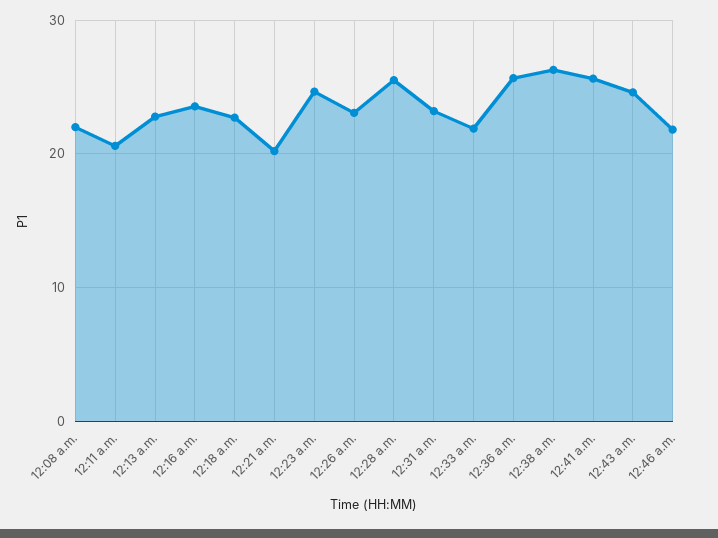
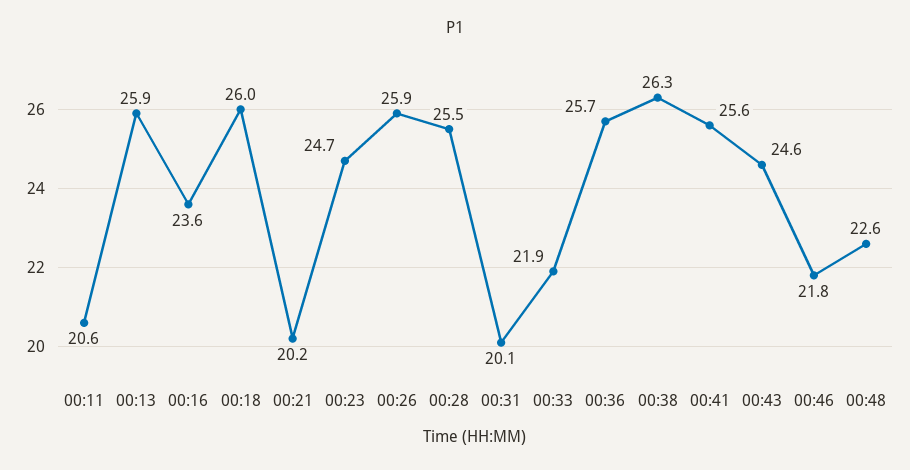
12:08 a.m.: 22 -> none
12:13 a.m.: 23 -> 25.9
12:18 a.m.: 23 -> 26
12:26 a.m.: 23 -> 25.9
12:31 a.m.: 23 -> 20.1
00:48: none -> 22.6

